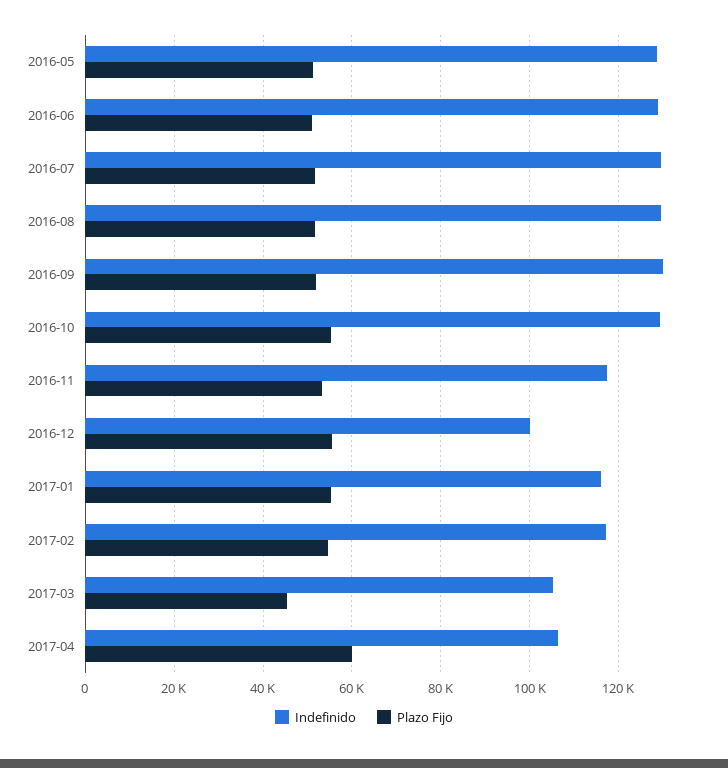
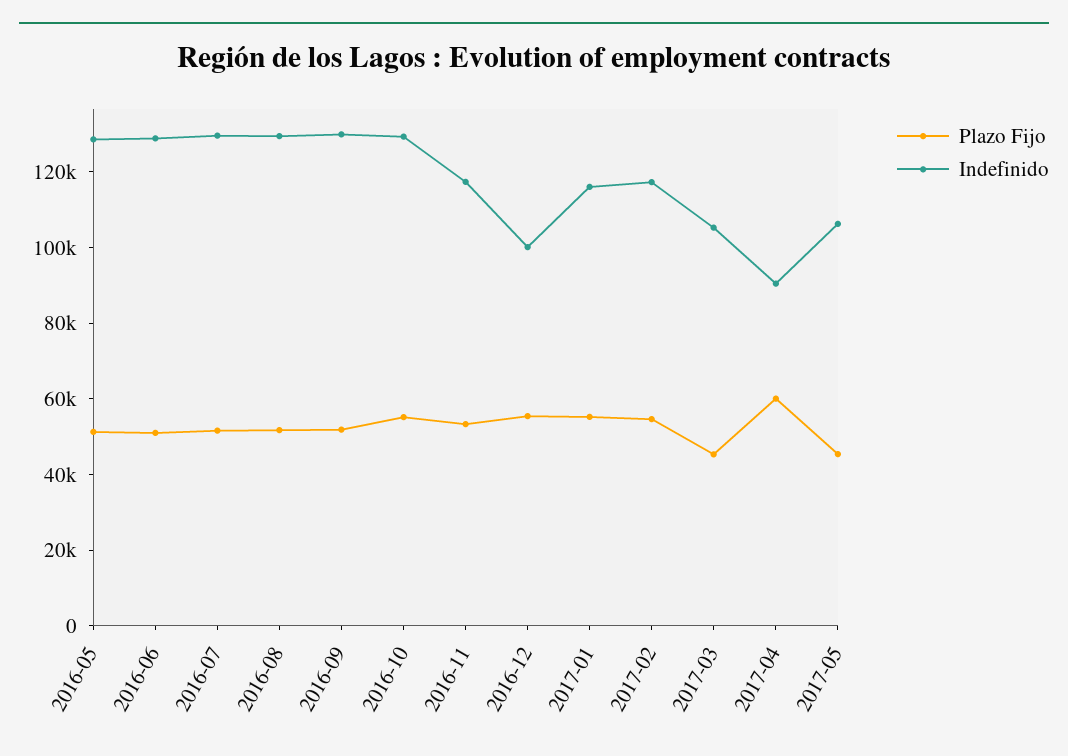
Indefinido, 2017-04: 106000 -> 90000
Plazo Fijo, 2017-05: none -> 45000
Indefinido, 2017-05: none -> 105000

